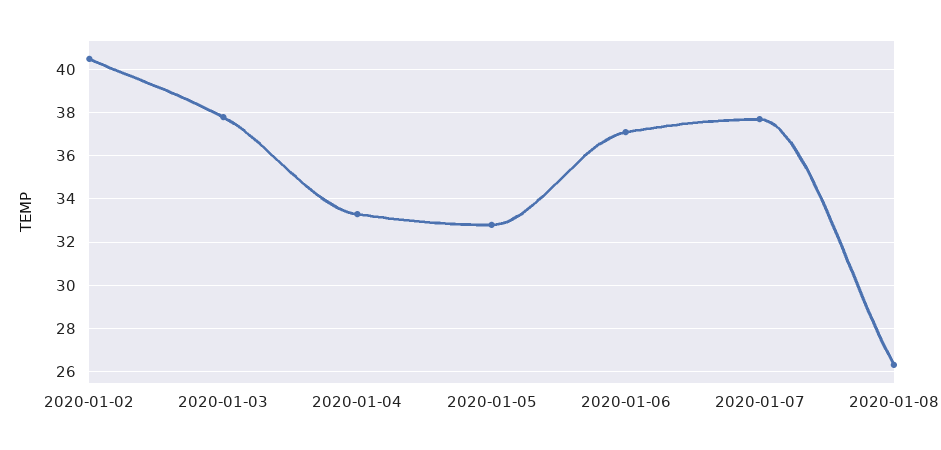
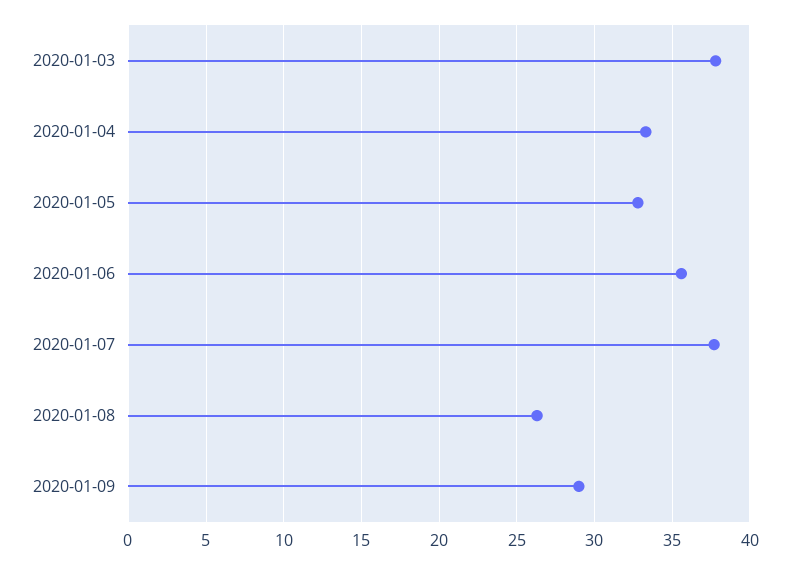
2020-01-02: 40.5 -> none
2020-01-06: 37 -> 35.5
2020-01-09: none -> 29

